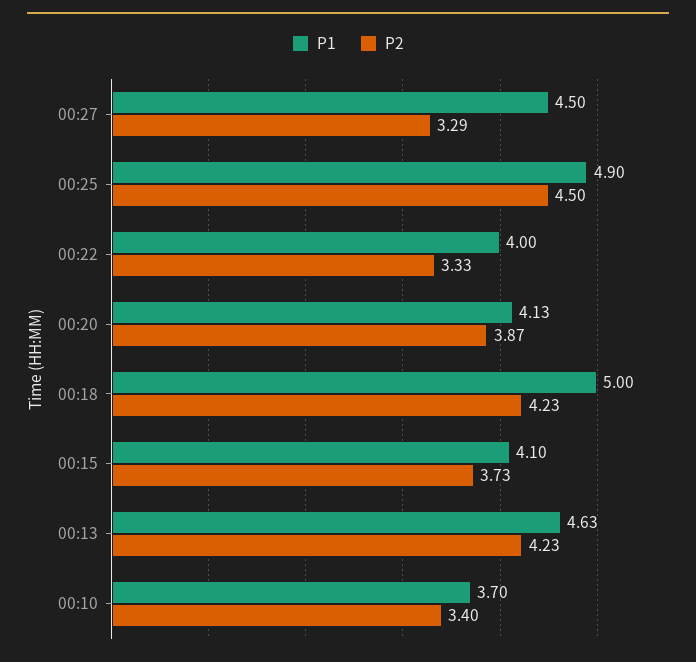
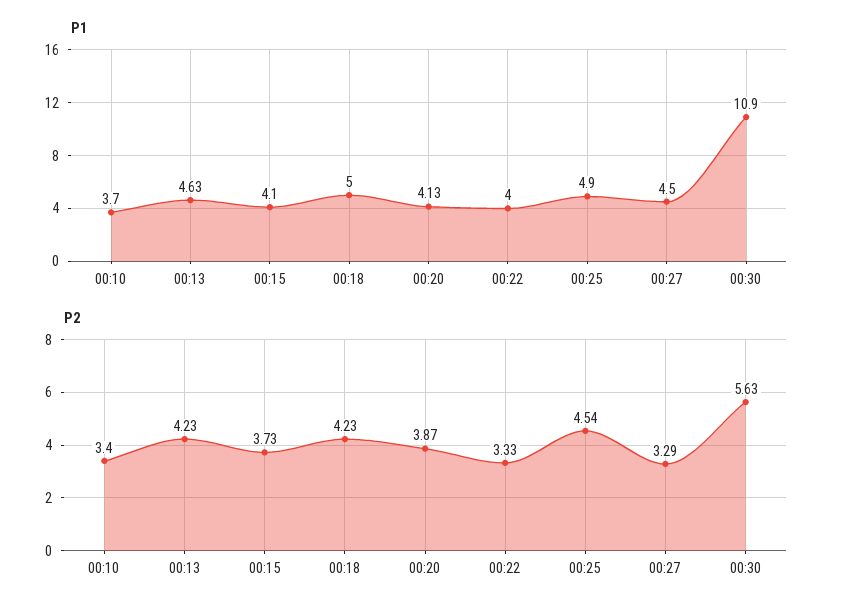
P2, 00:25: 4.5 -> 4.54
P1, 00:30: none -> 10.9
P2, 00:30: none -> 5.63

